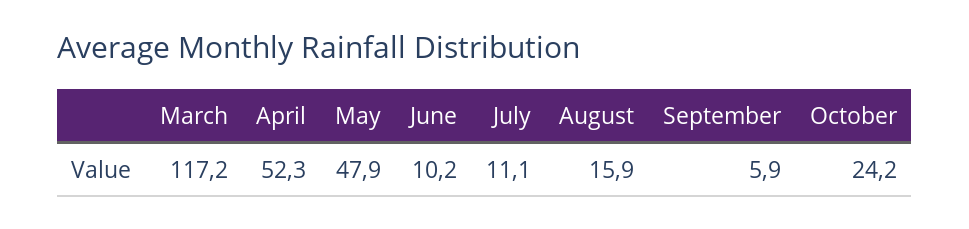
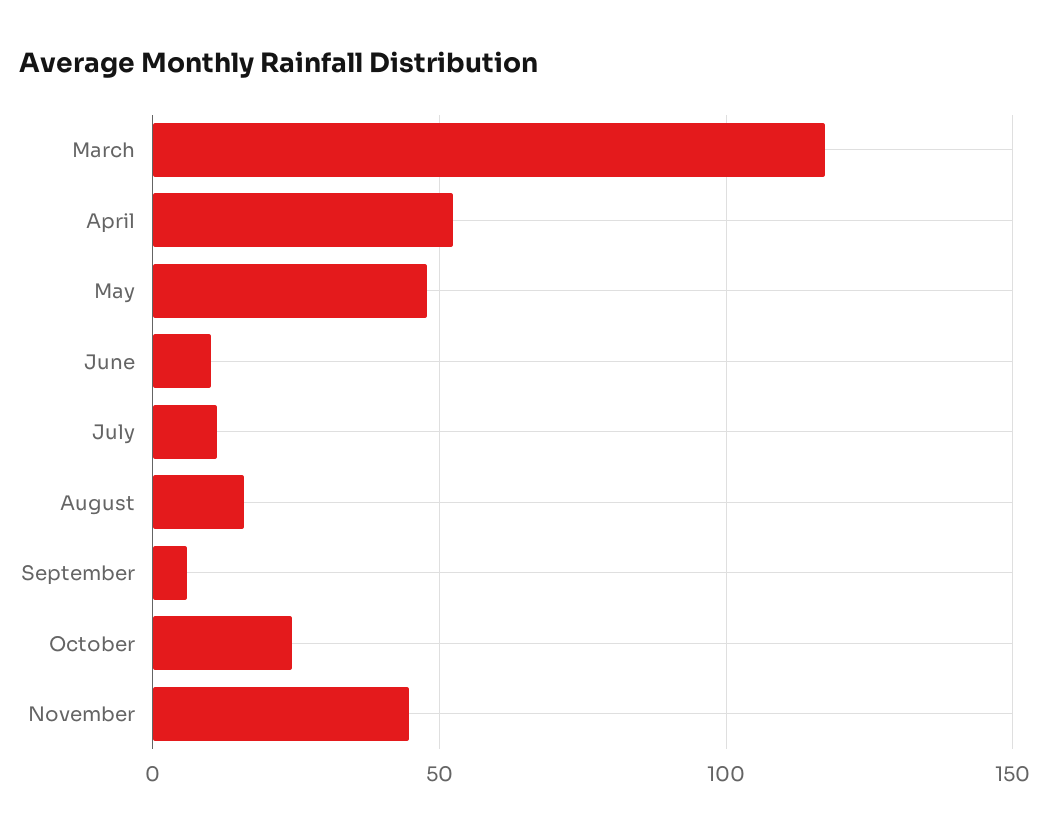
November: none -> 45

